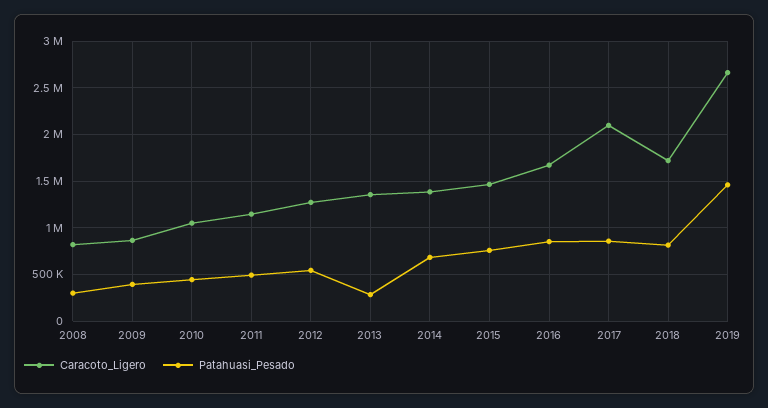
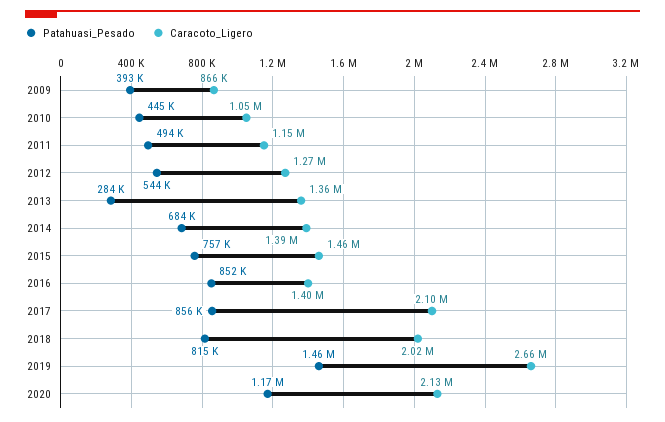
Caracoto_Ligero, 2008: 800000 -> none
Patahuasi_Pesado, 2008: 300000 -> none
Caracoto_Ligero, 2016: 1700000 -> 1400000
Caracoto_Ligero, 2018: 1700000 -> 2020000
Patahuasi_Pesado, 2020: none -> 1170000
Caracoto_Ligero, 2020: none -> 2130000

